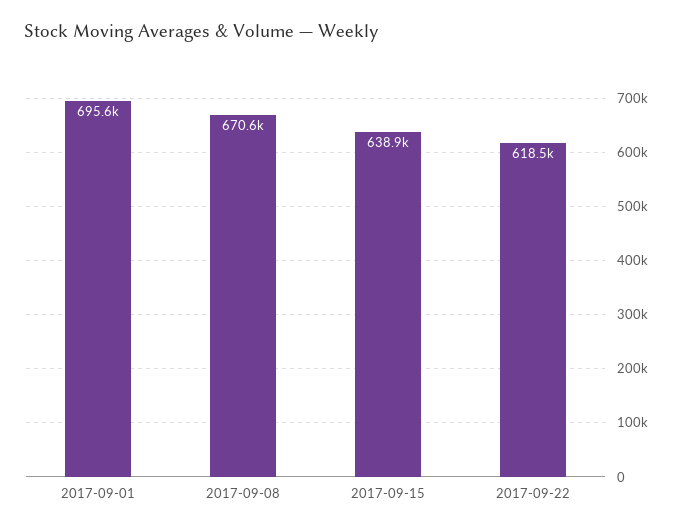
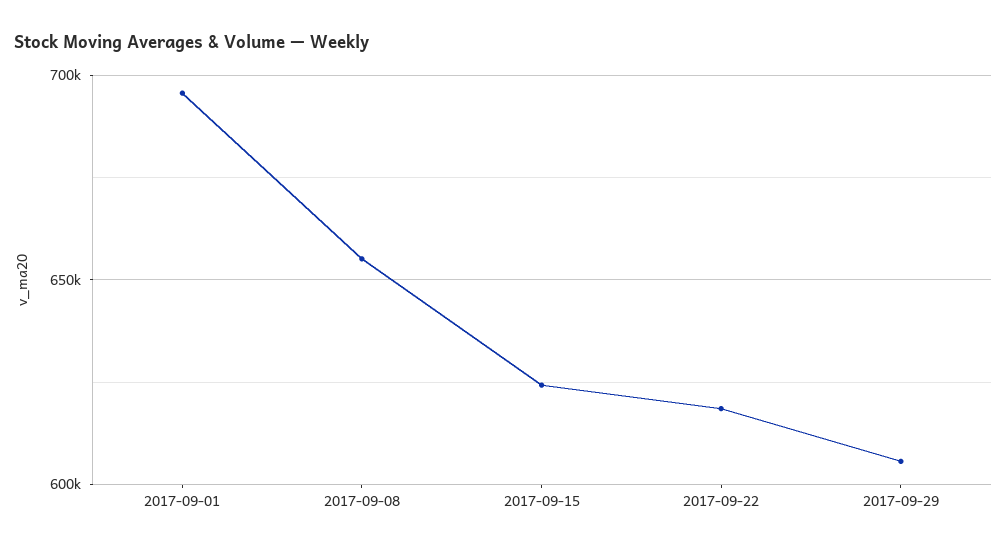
2017-09-08: 670600 -> 655000
2017-09-15: 638900 -> 625000
2017-09-29: none -> 605000

